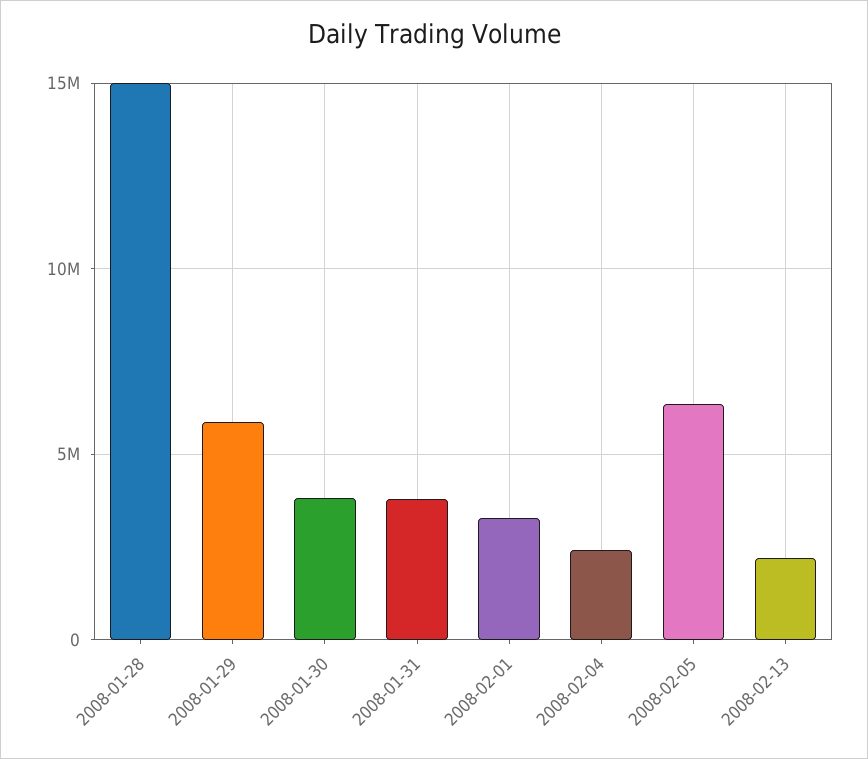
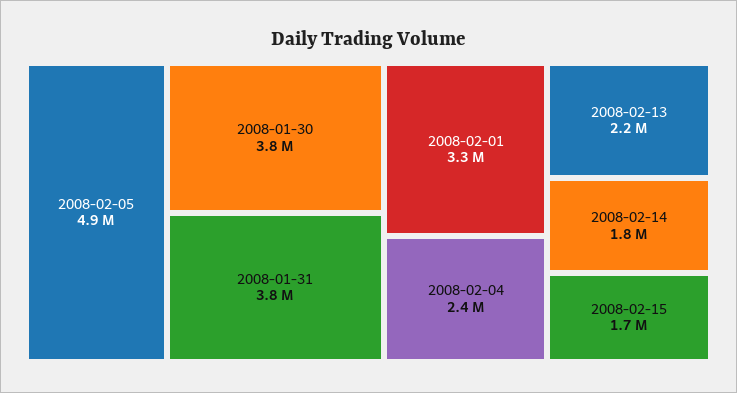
2008-01-28: 15000000 -> none
2008-01-29: 6000000 -> none
2008-02-05: 6500000 -> 4900000
2008-02-14: none -> 1800000
2008-02-15: none -> 1700000

